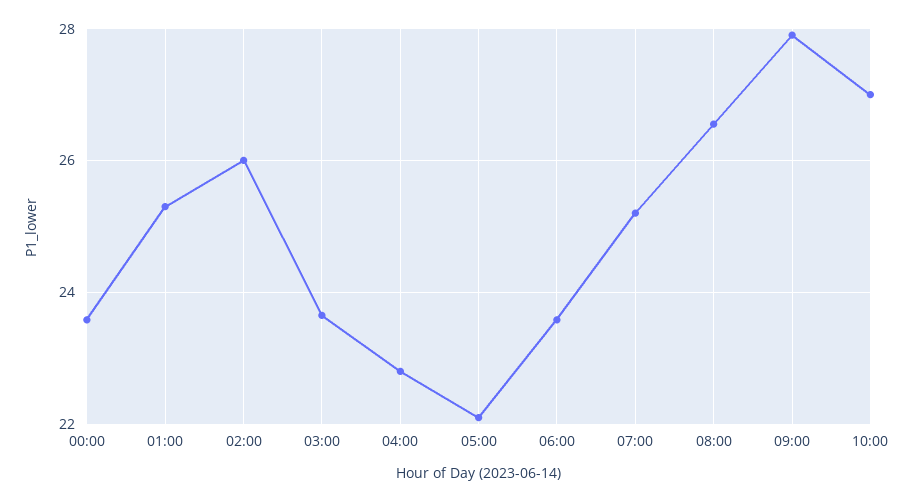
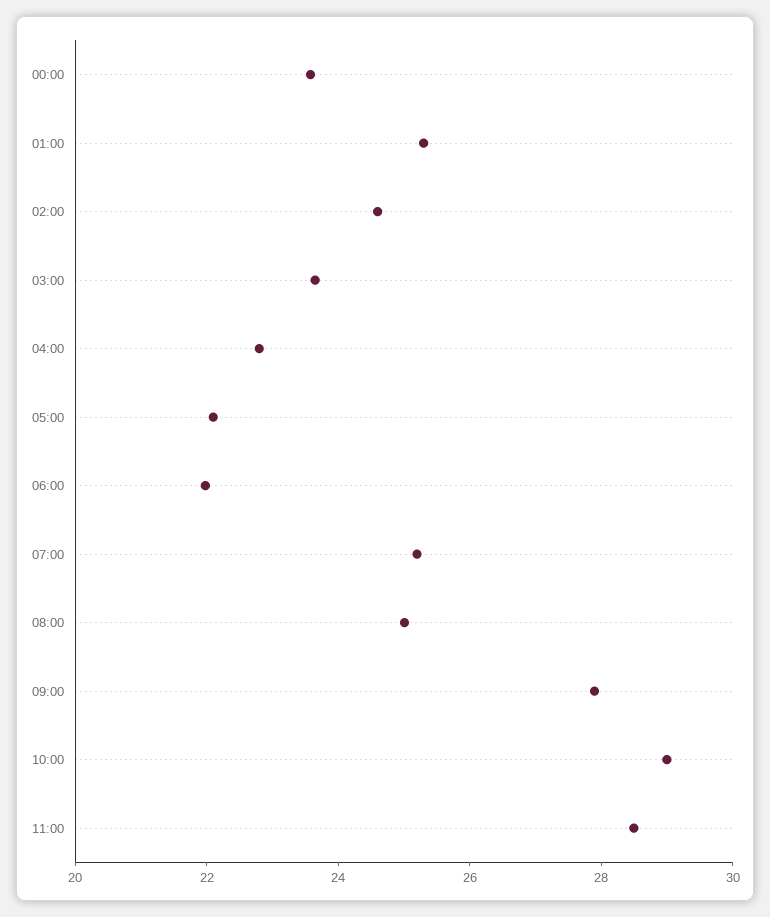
02:00: 26 -> 24.5
06:00: 23.6 -> 22
08:00: 26.6 -> 25
10:00: 27 -> 29
11:00: none -> 28.5

